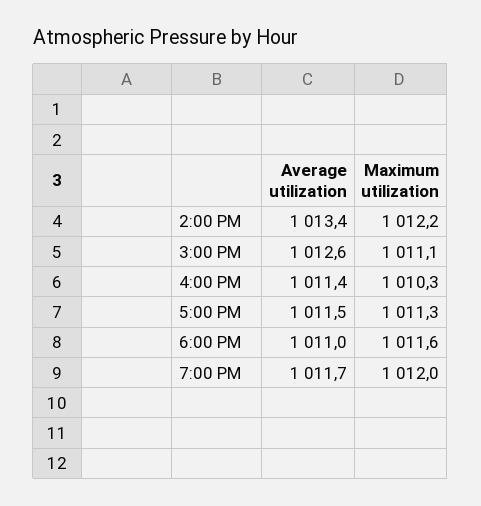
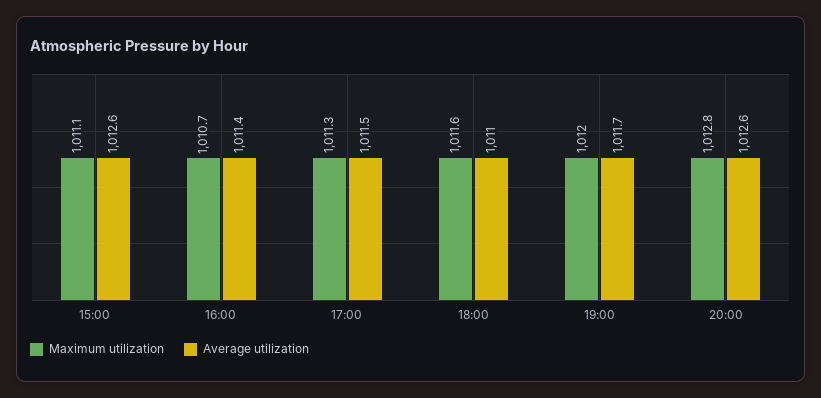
Average utilization, 2:00 PM: 1013.4 -> none
Maximum utilization, 2:00 PM: 1012.2 -> none
Maximum utilization, 4:00 PM: 1010.3 -> 1010.7
Maximum utilization, 20:00: none -> 1012.8
Average utilization, 20:00: none -> 1012.6

